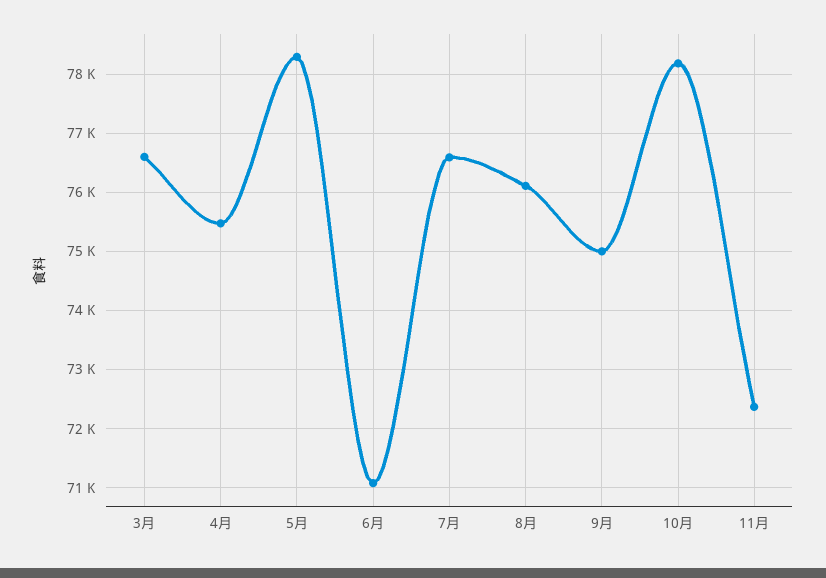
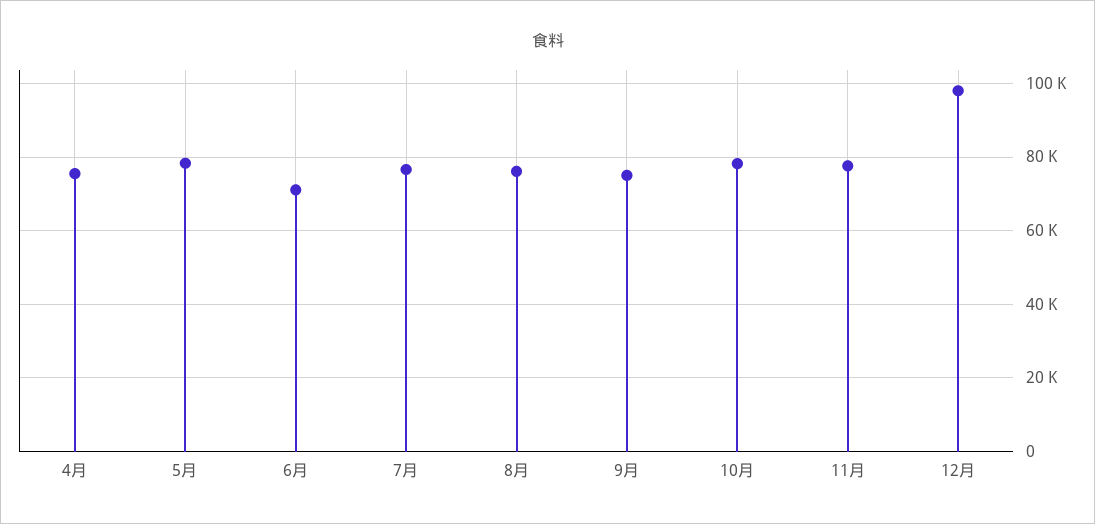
3月: 76600 -> none
11月: 72400 -> 78000
12月: none -> 98000

